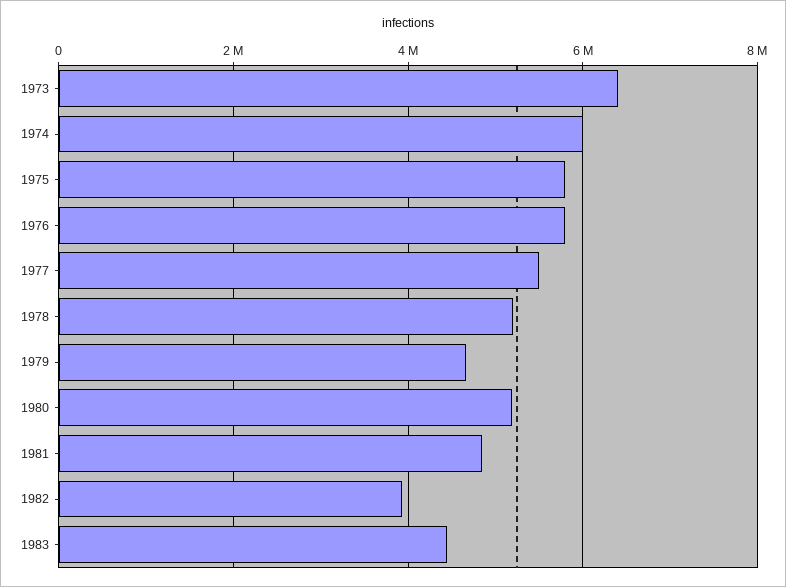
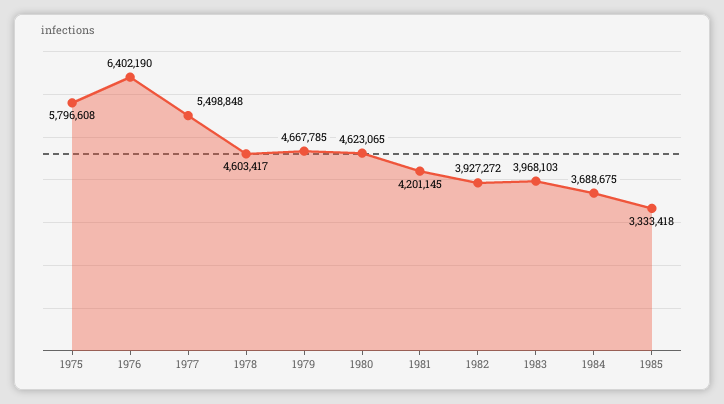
1973: 6400000 -> none
1974: 6000000 -> none
1976: 5800000 -> 6402190
1978: 5200000 -> 4603417
1980: 5200000 -> 4623065
1981: 4800000 -> 4201145
1983: 4400000 -> 3968103
1984: none -> 3688675
1985: none -> 3333418

